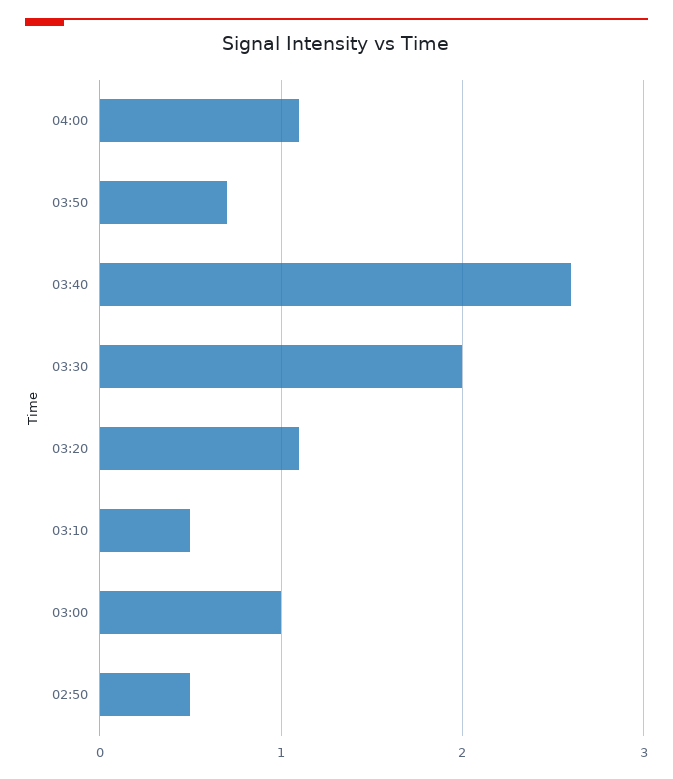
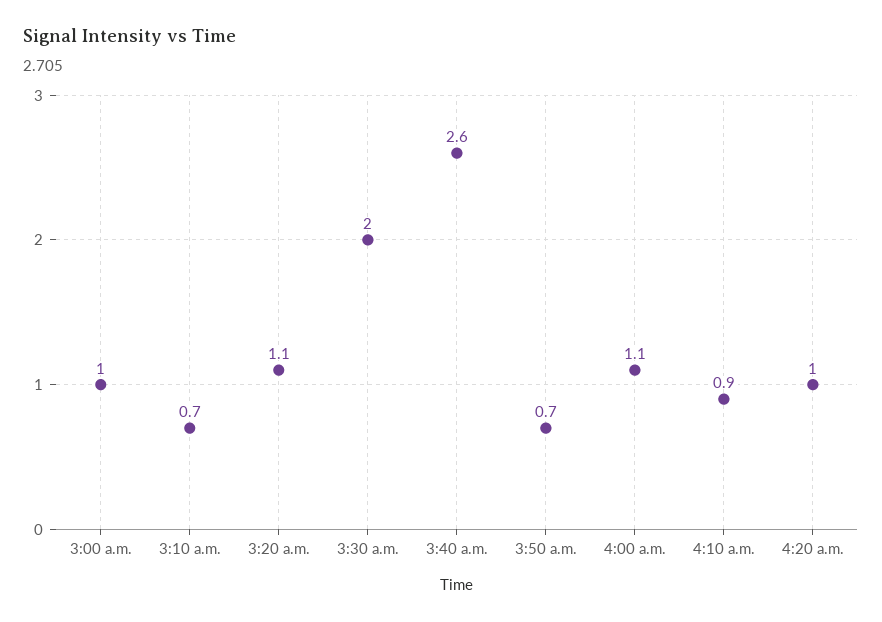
03:10: 0.5 -> 0.7
02:50: 0.5 -> none
4:10 a.m.: none -> 0.9
4:20 a.m.: none -> 1

